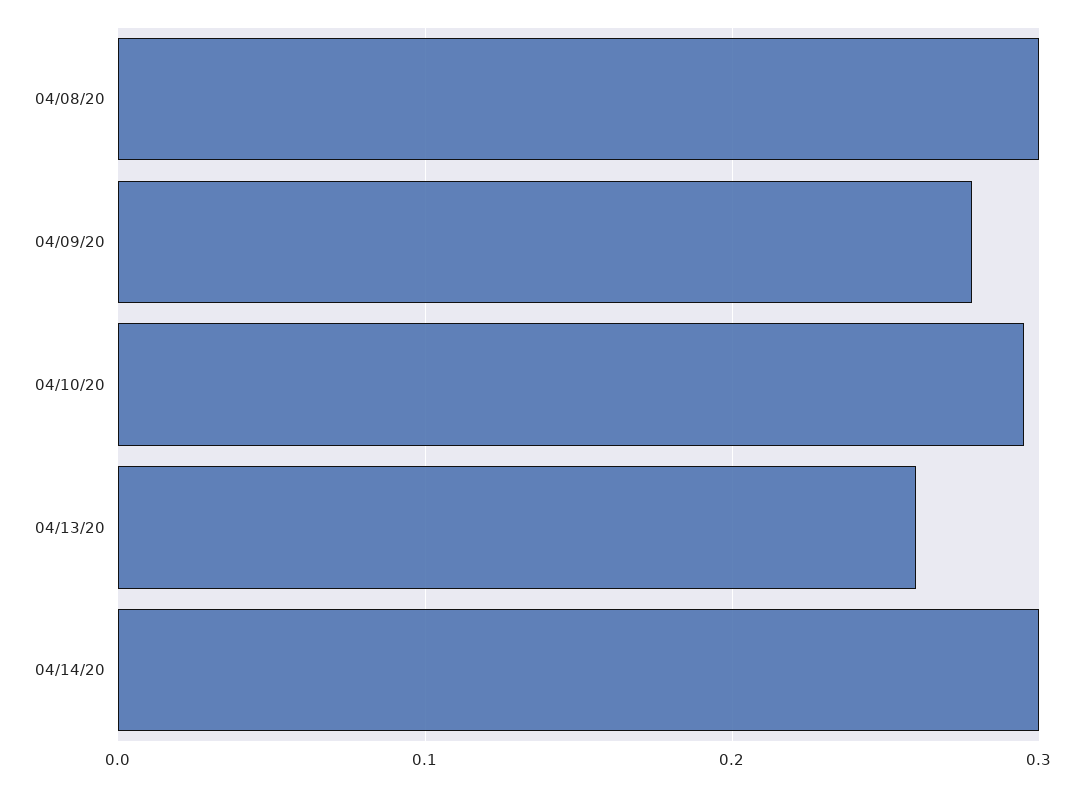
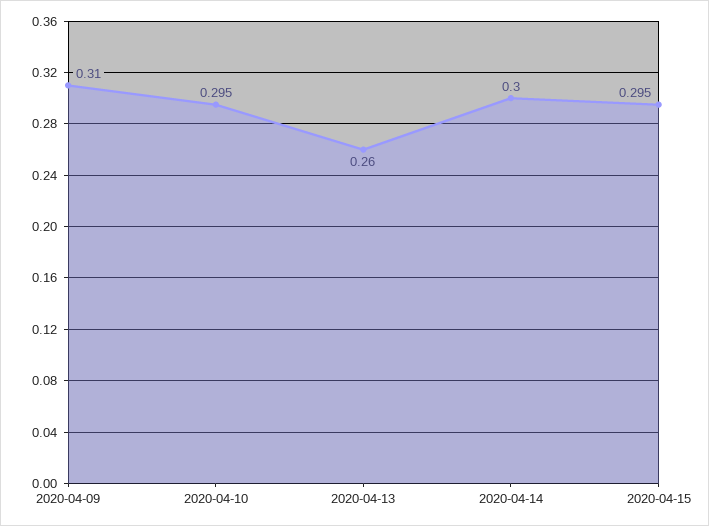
04/08/20: 0.3 -> none
04/09/20: 0.28 -> 0.31
2020-04-15: none -> 0.295

